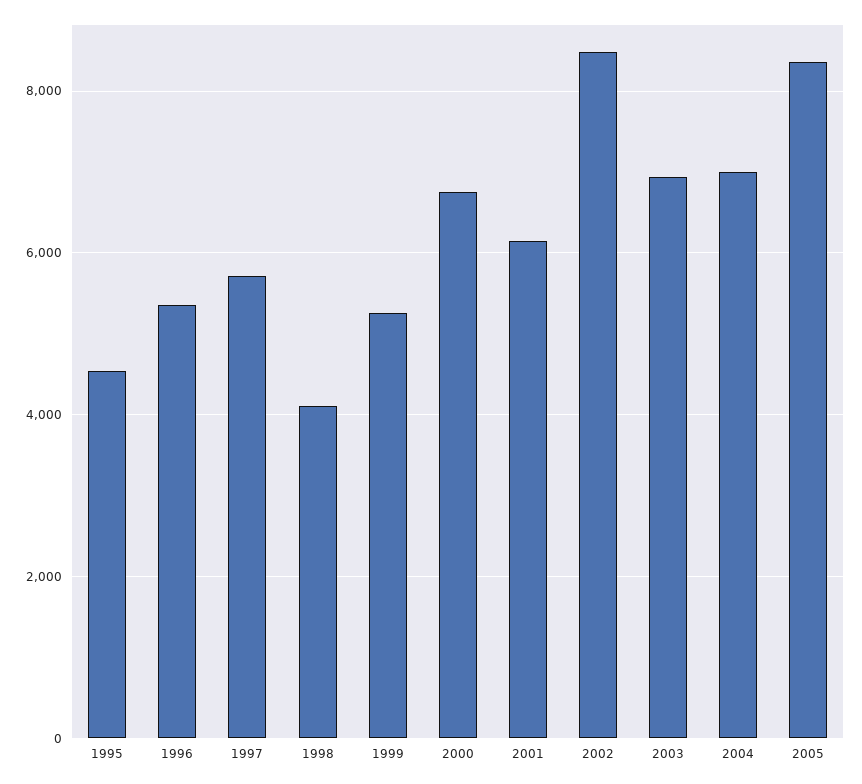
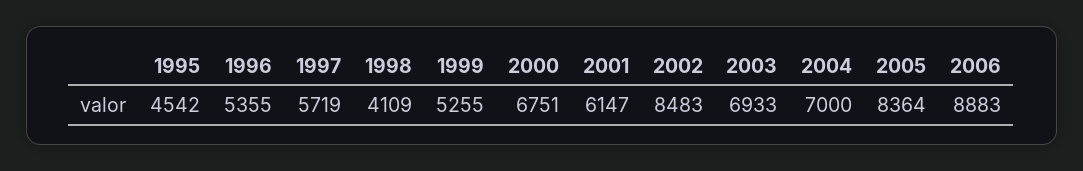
2006: none -> 8883

